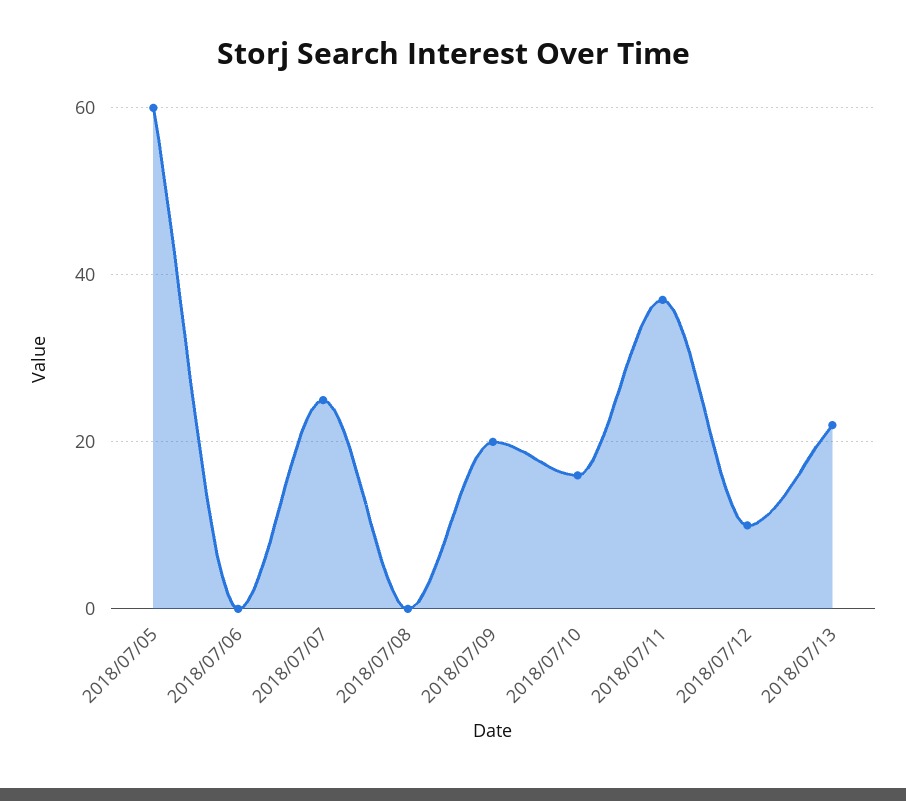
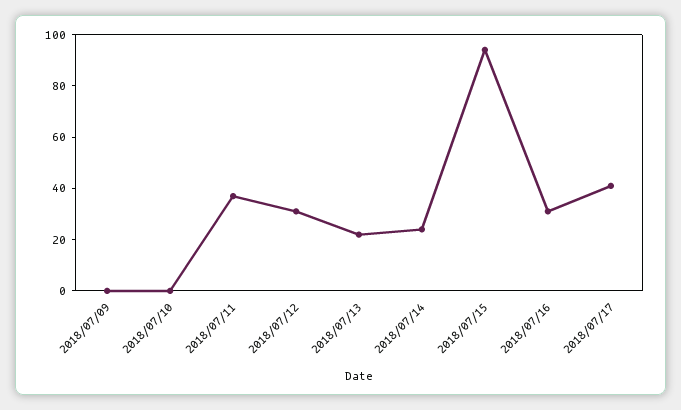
2018/07/05: 60 -> none
2018/07/06: 0 -> none
2018/07/07: 25 -> none
2018/07/08: 0 -> none
2018/07/09: 20 -> 0
2018/07/10: 15 -> 0
2018/07/12: 10 -> 30
2018/07/14: none -> 25
2018/07/15: none -> 95
2018/07/16: none -> 30
2018/07/17: none -> 40

